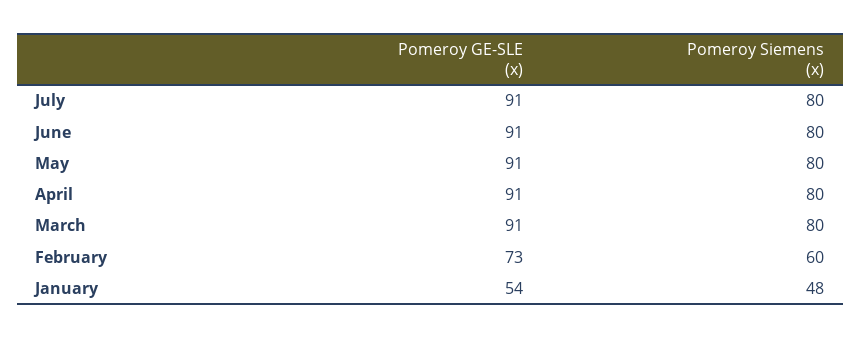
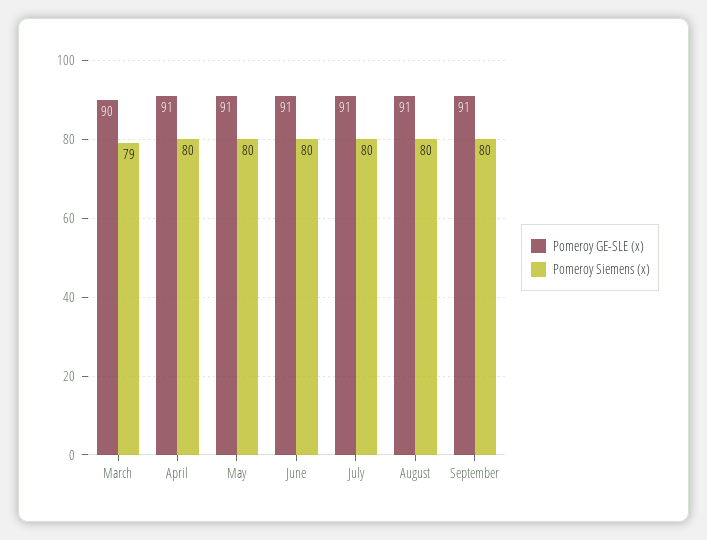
Pomeroy GE-SLE (x), March: 91 -> 90
Pomeroy Siemens (x), March: 80 -> 79
Pomeroy GE-SLE (x), February: 73 -> none
Pomeroy Siemens (x), February: 60 -> none
Pomeroy GE-SLE (x), January: 54 -> none
Pomeroy Siemens (x), January: 48 -> none
Pomeroy GE-SLE (x), August: none -> 91
Pomeroy Siemens (x), August: none -> 80
Pomeroy GE-SLE (x), September: none -> 91
Pomeroy Siemens (x), September: none -> 80

